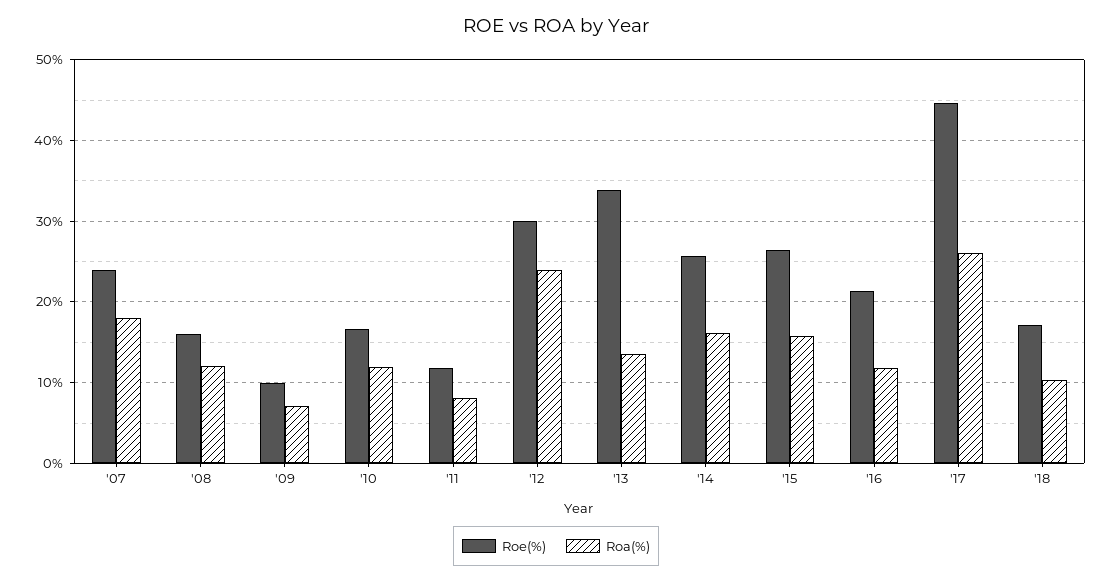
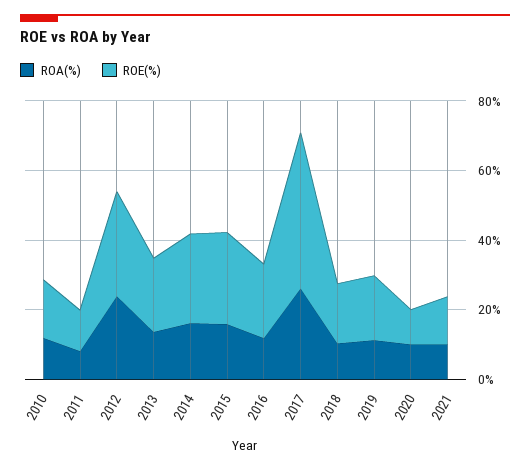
Roe(%), '07: 24 -> none
Roa(%), '07: 18 -> none
Roe(%), '08: 16 -> none
Roa(%), '08: 12 -> none
Roe(%), '09: 10 -> none
Roa(%), '09: 7 -> none
Roe(%), '13: 34 -> 20
Roa(%), 2019: none -> 10
Roe(%), 2019: none -> 20
Roa(%), 2020: none -> 10
Roe(%), 2020: none -> 10
Roa(%), 2021: none -> 10
Roe(%), 2021: none -> 15

